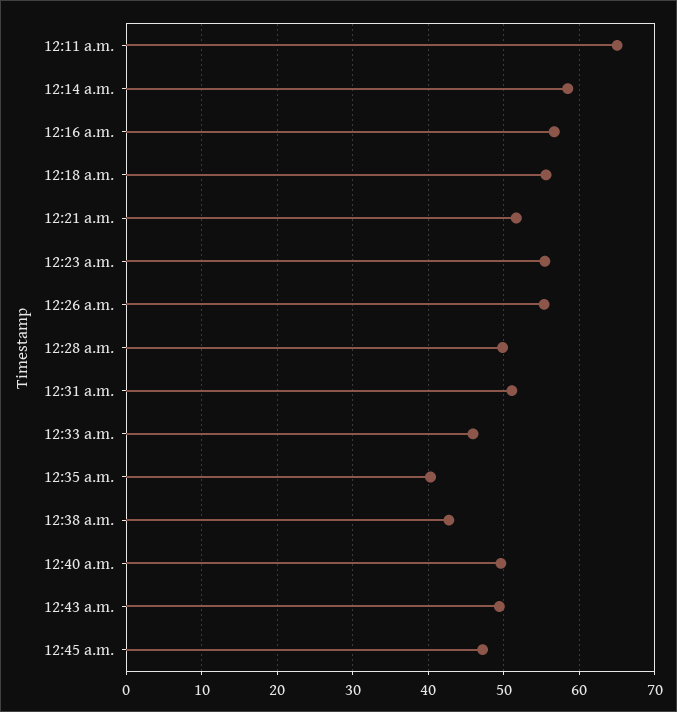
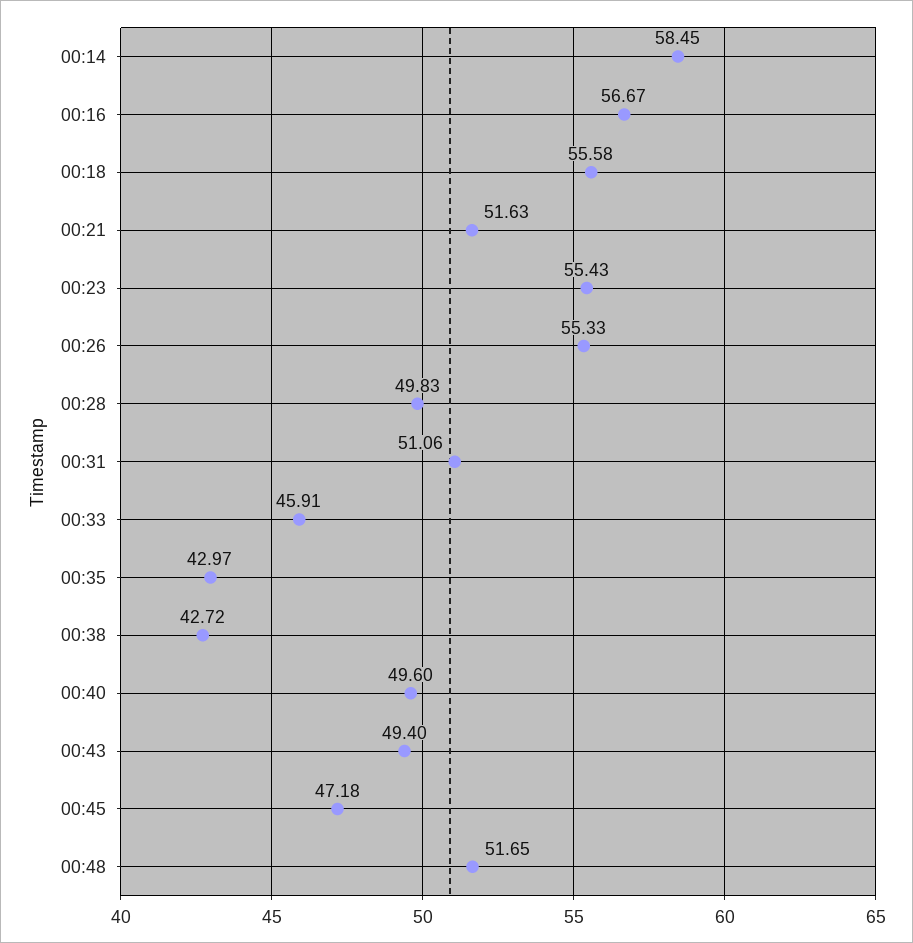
12:11 a.m.: 65 -> none
12:35 a.m.: 40 -> 42.97
00:48: none -> 51.65

